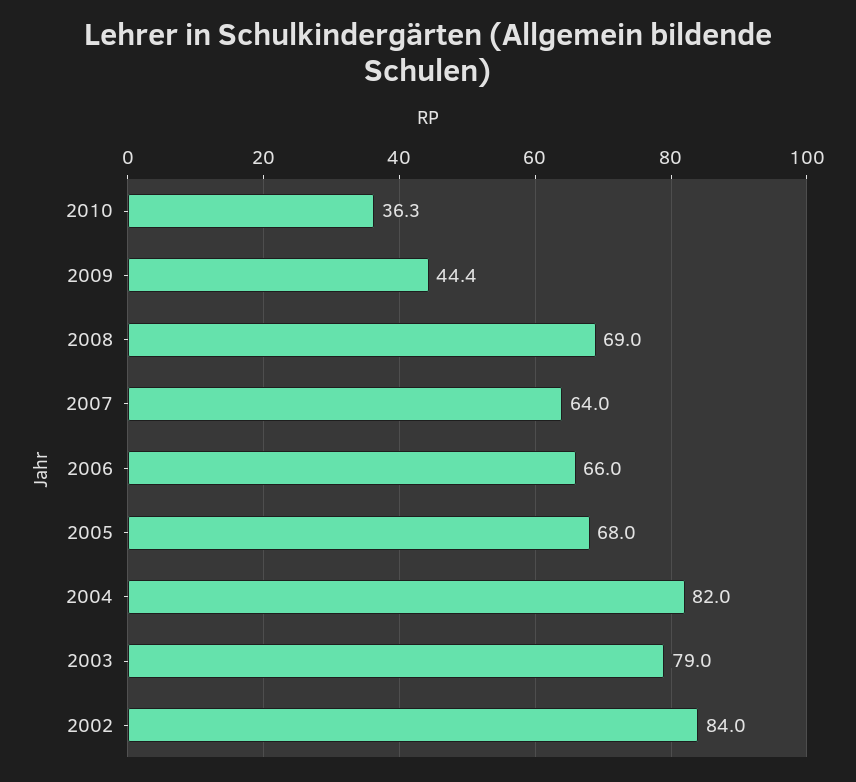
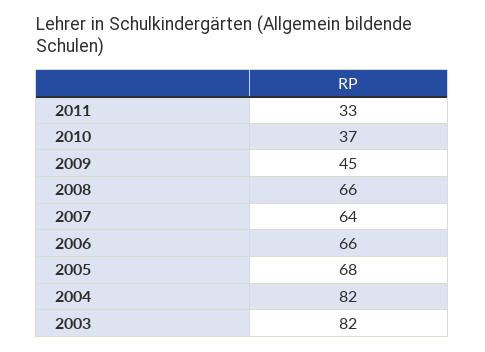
2010: 36.3 -> 37
2009: 44.4 -> 45
2008: 69 -> 66
2003: 79 -> 82
2002: 84 -> none
2011: none -> 33

